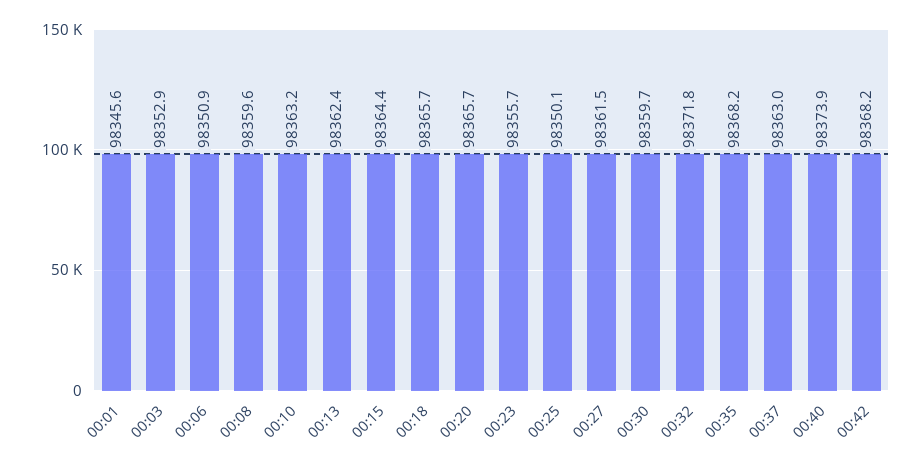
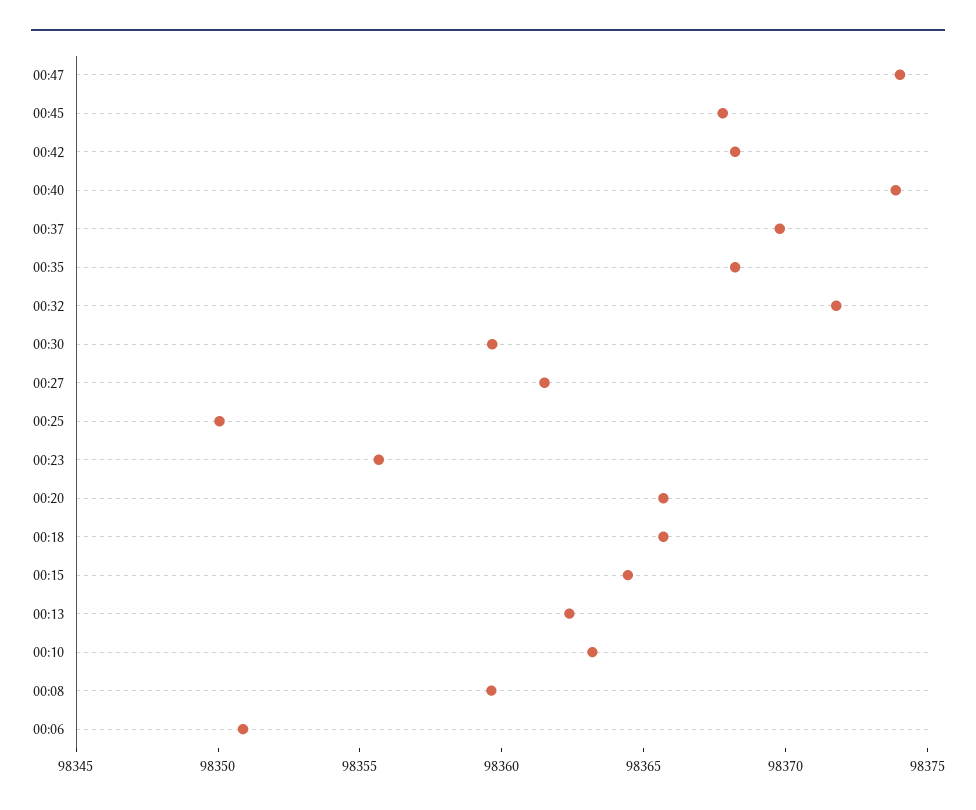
00:01: 98345.6 -> none
00:03: 98352.9 -> none
00:37: 98363 -> 98370
00:47: none -> 98374
00:45: none -> 98368

